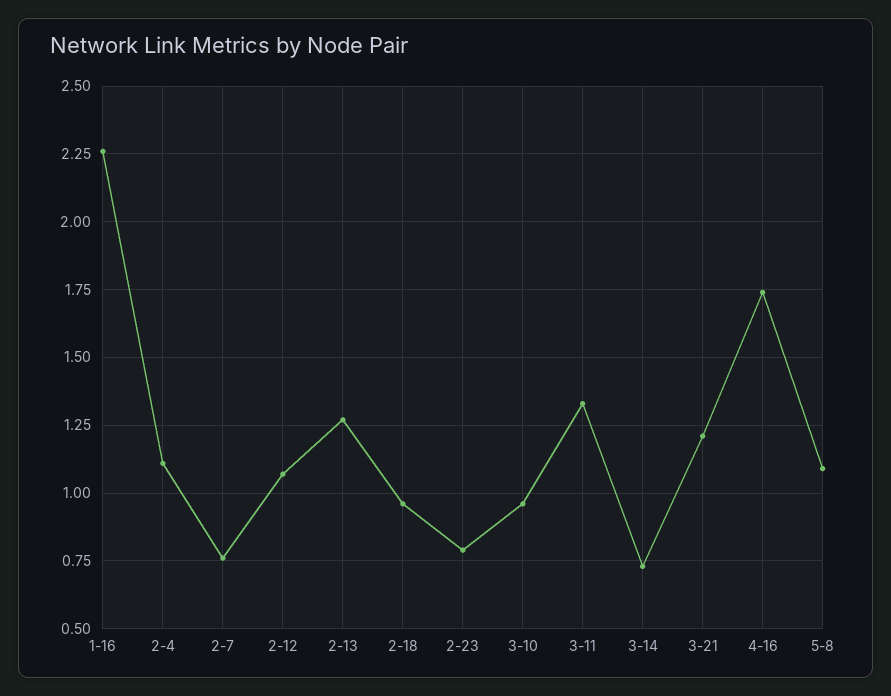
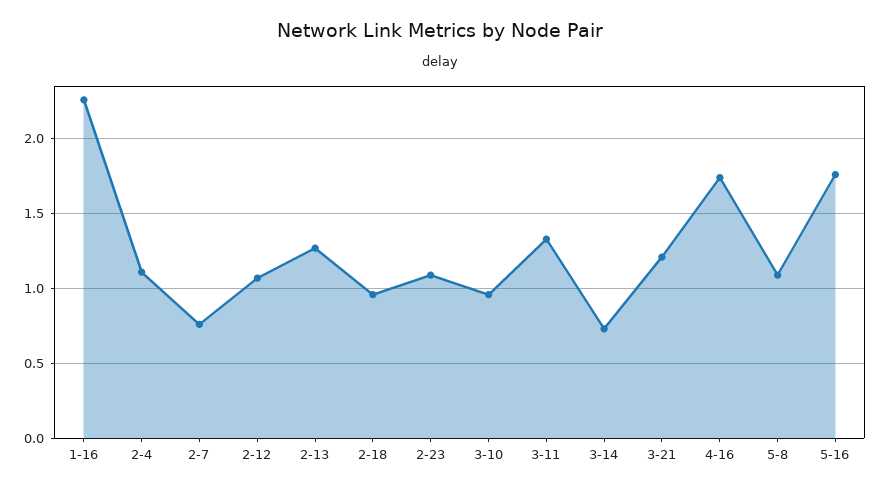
2-23: 0.8 -> 1.1
5-16: none -> 1.75

